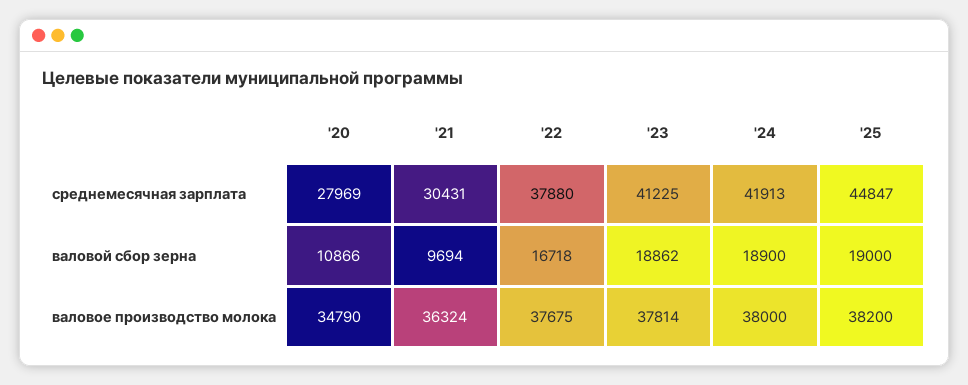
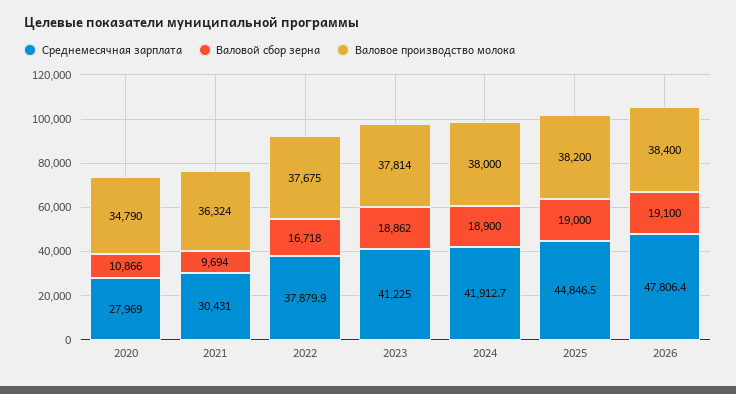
среднемесячная зарплата, 2026: none -> 47806.4
валовой сбор зерна, 2026: none -> 19100
валовое производство молока, 2026: none -> 38400

